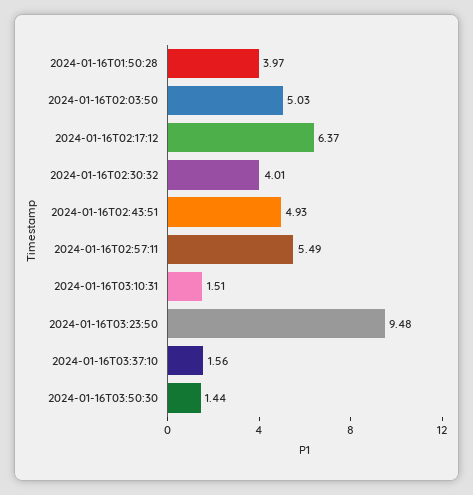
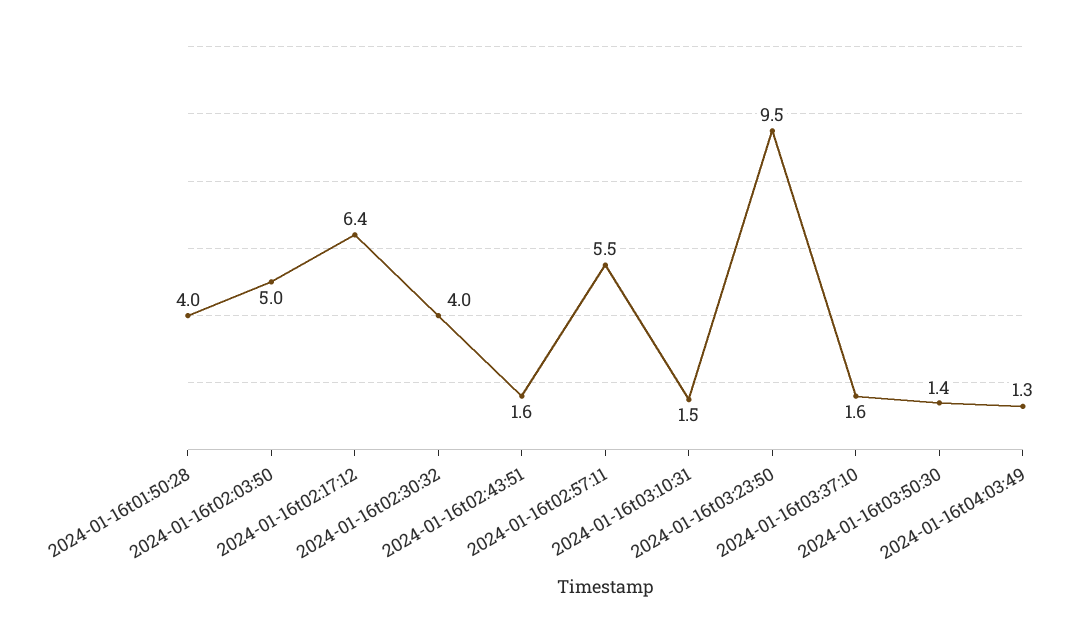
2024-01-16T02:43:51: 4.93 -> 1.6
2024-01-16t04:03:49: none -> 1.3

